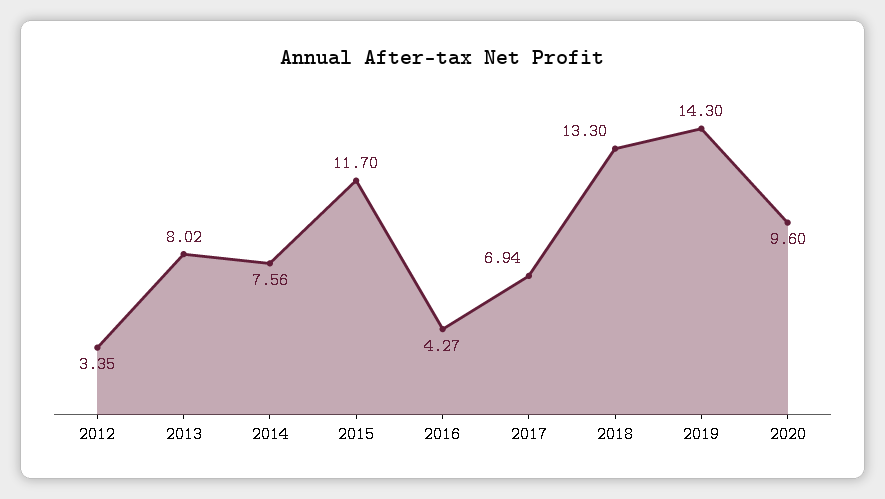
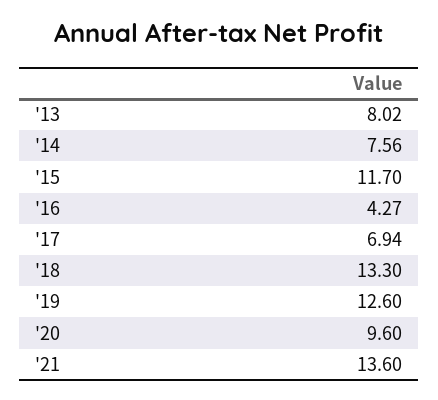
2012: 3.35 -> none
2019: 14.3 -> 12.6
'21: none -> 13.6

